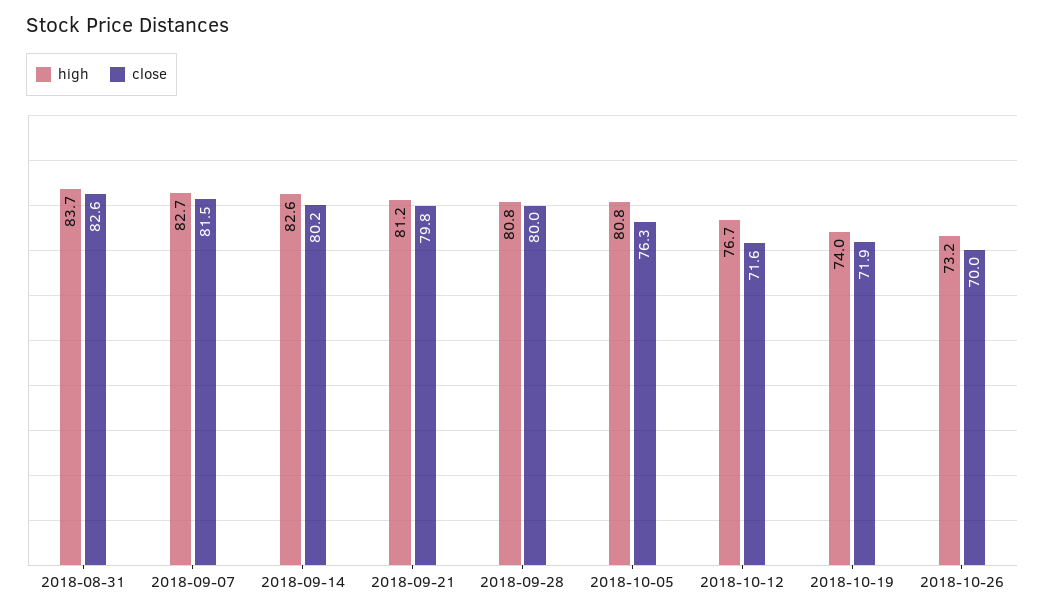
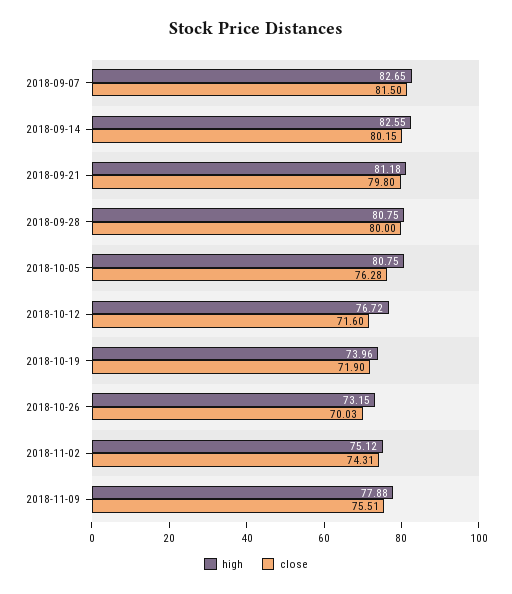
high, 2018-08-31: 83.7 -> none
close, 2018-08-31: 82.6 -> none
high, 2018-11-02: none -> 75.12
close, 2018-11-02: none -> 74.31
high, 2018-11-09: none -> 77.88
close, 2018-11-09: none -> 75.51

